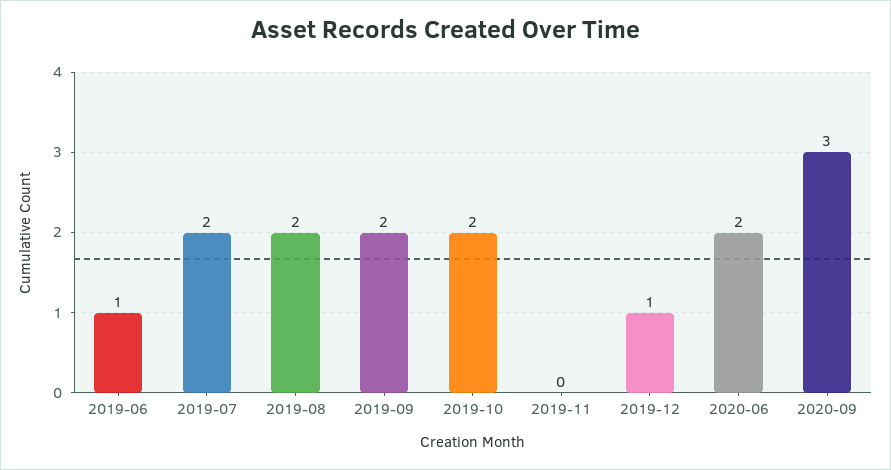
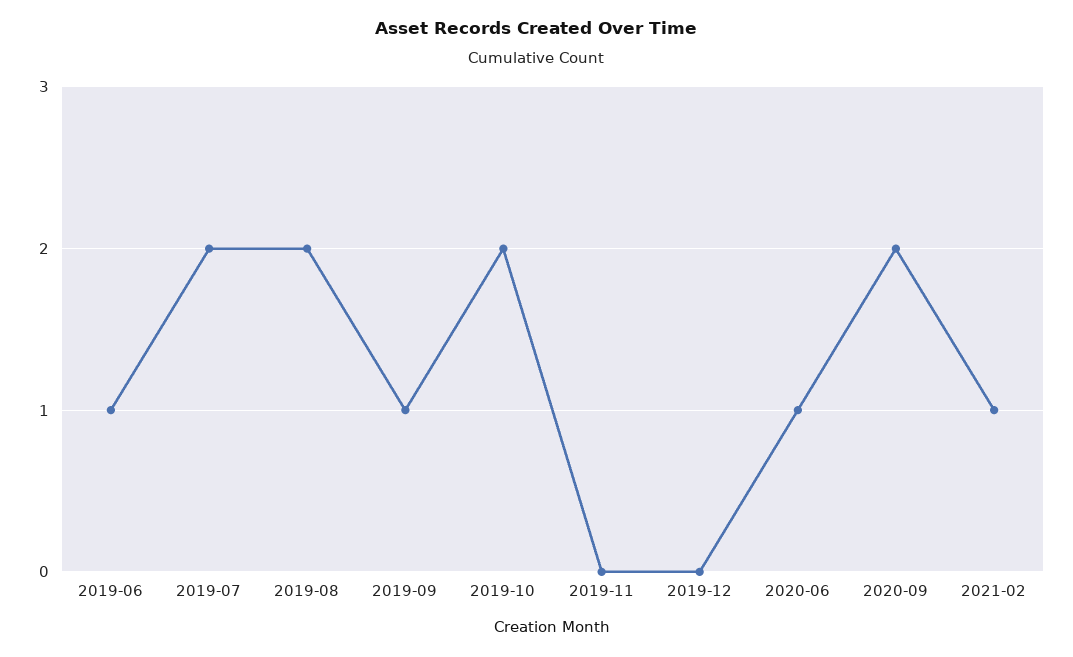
2019-09: 2 -> 1
2019-12: 1 -> 0
2020-06: 2 -> 1
2020-09: 3 -> 2
2021-02: none -> 1

